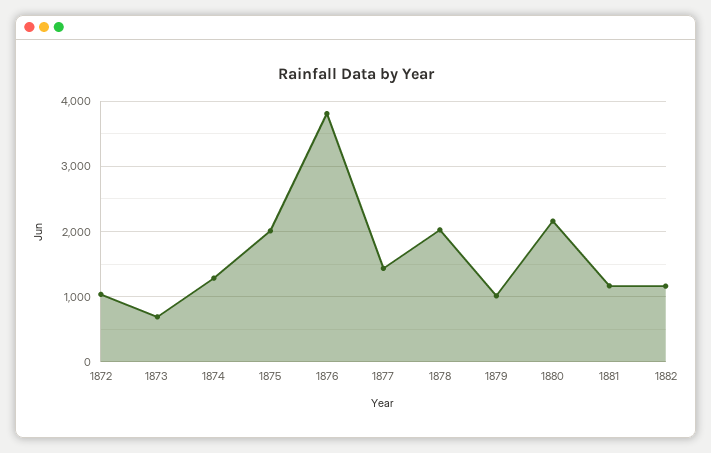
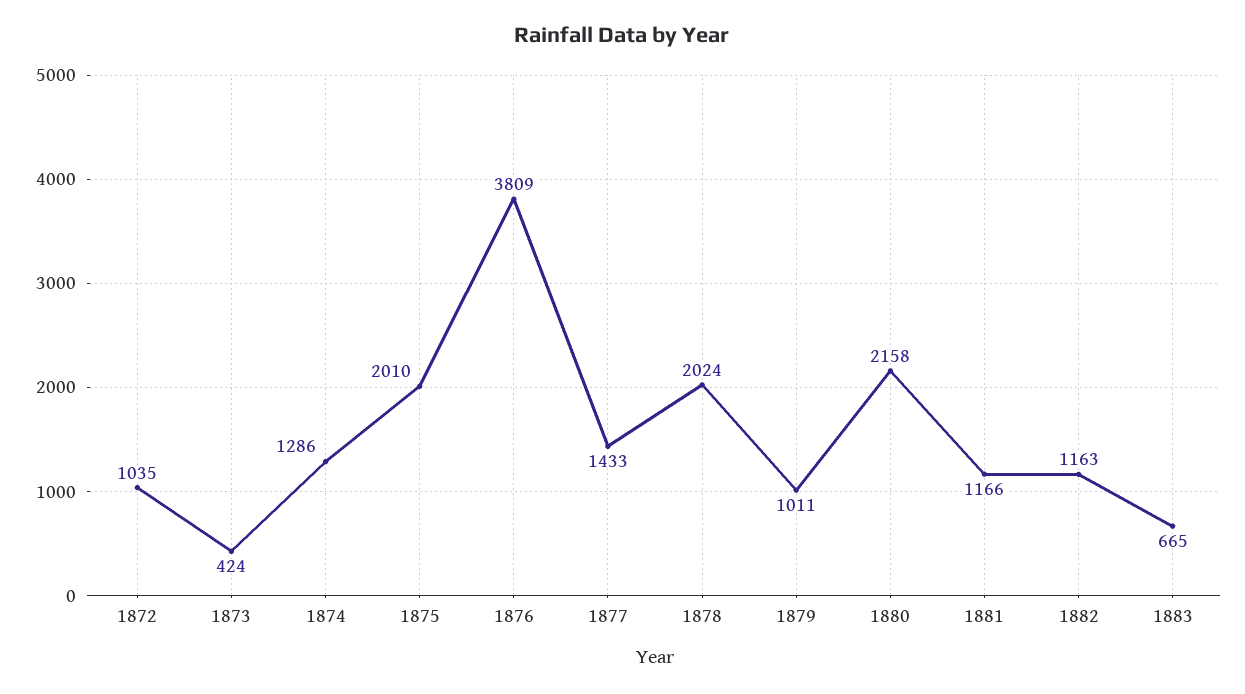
1873: 700 -> 424
1883: none -> 665

